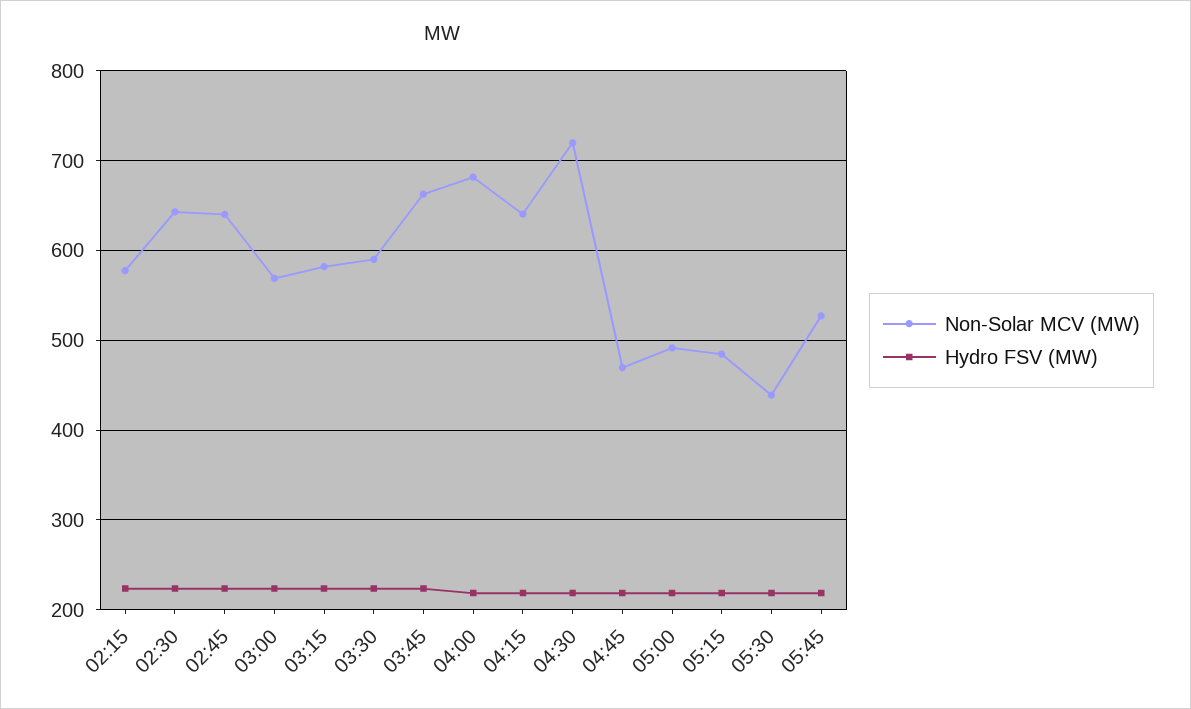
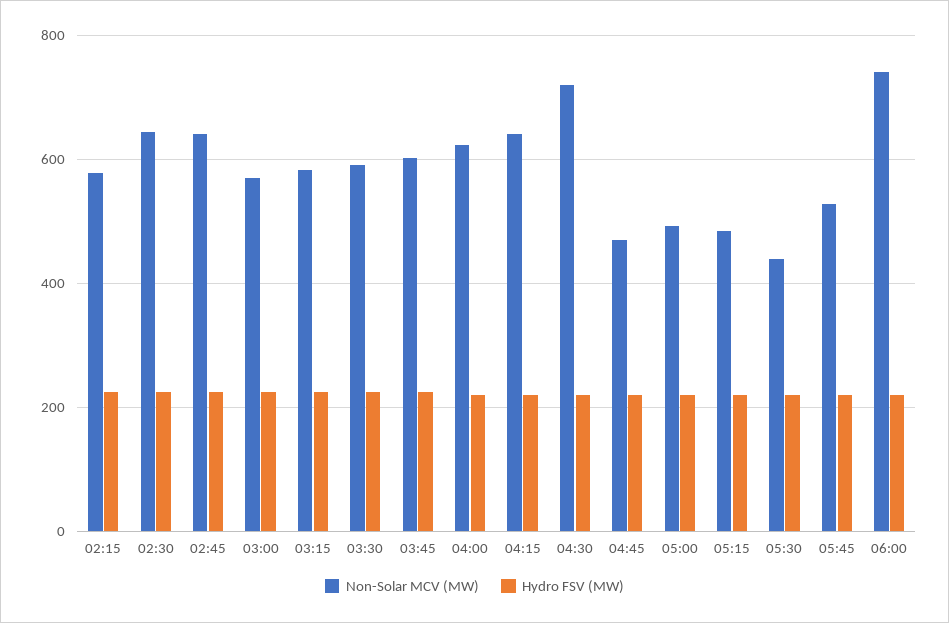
Non-Solar MCV (MW), 03:45: 660 -> 600
Non-Solar MCV (MW), 04:00: 680 -> 620
Non-Solar MCV (MW), 06:00: none -> 740
Hydro FSV (MW), 06:00: none -> 220

